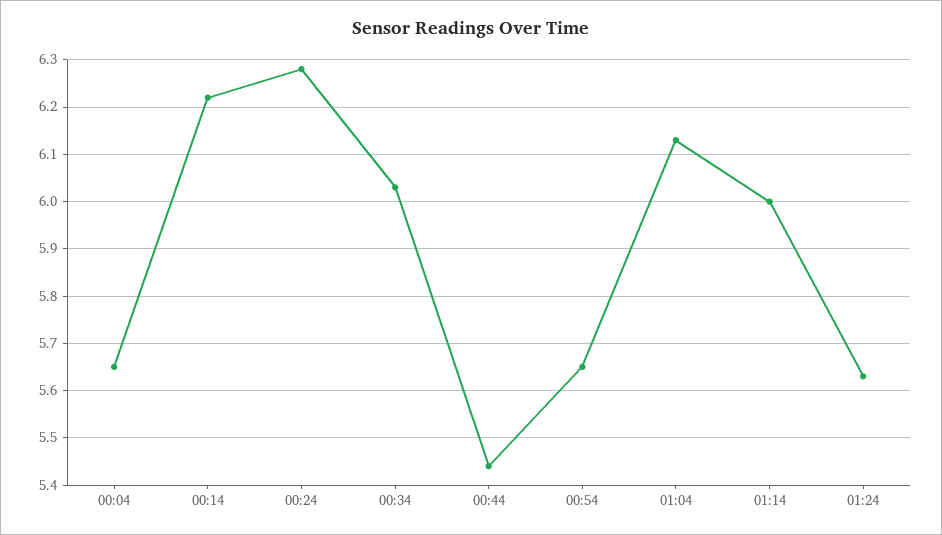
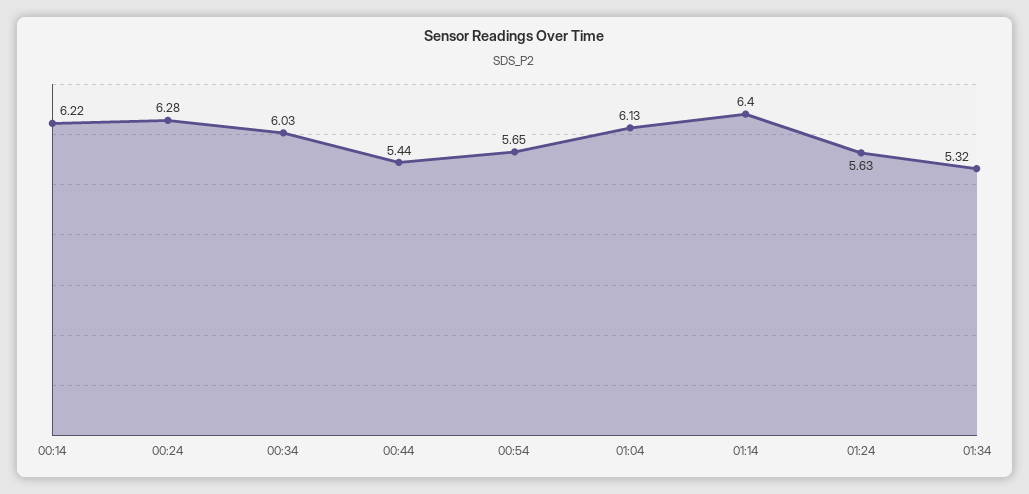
00:04: 5.65 -> none
01:14: 6 -> 6.4
01:34: none -> 5.32

